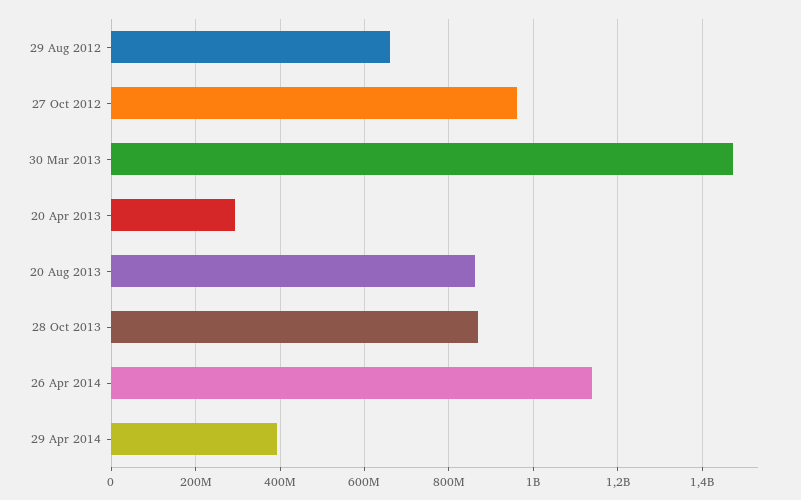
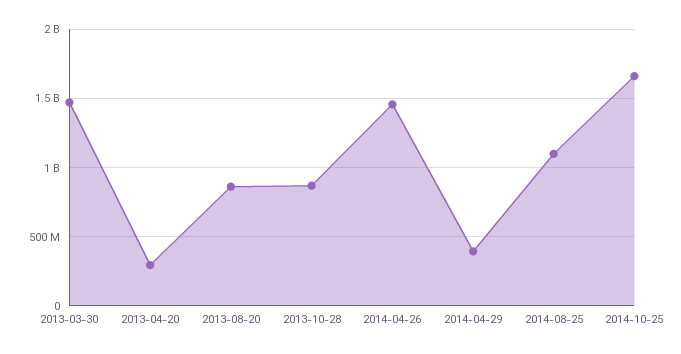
29 Aug 2012: 660000000 -> none
27 Oct 2012: 960000000 -> none
26 Apr 2014: 1140000000 -> 1450000000
2014-08-25: none -> 1100000000
2014-10-25: none -> 1650000000

